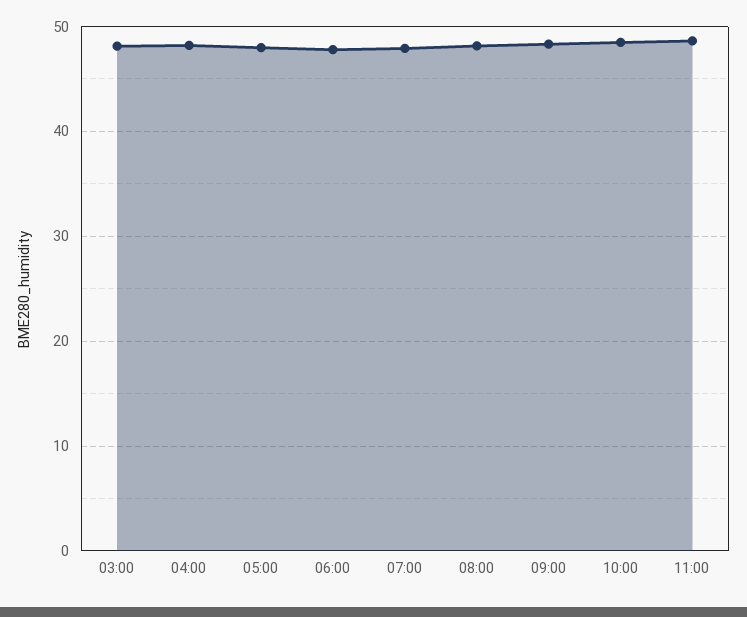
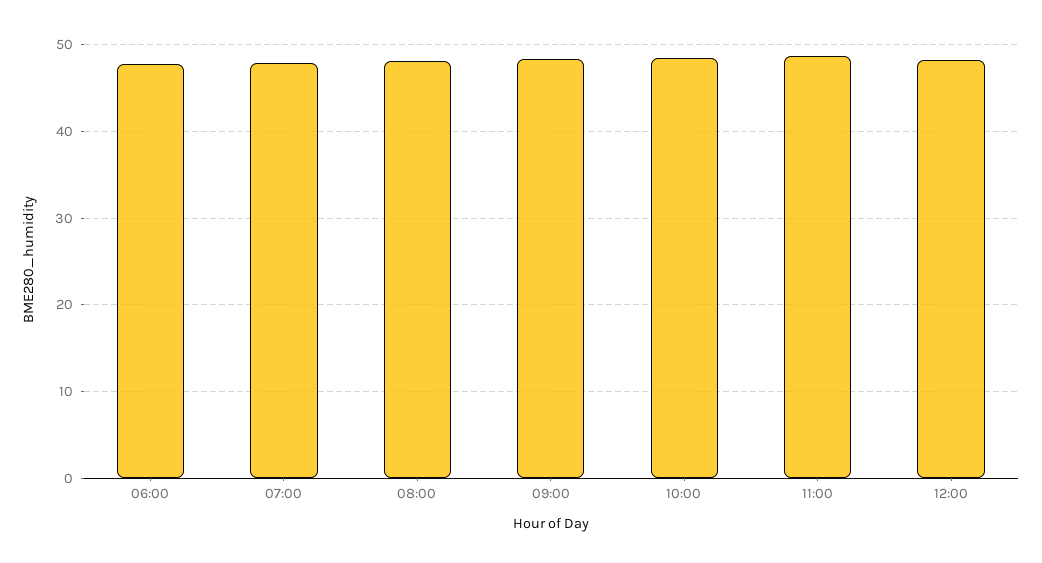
03:00: 48 -> none
04:00: 48 -> none
05:00: 48 -> none
12:00: none -> 48

